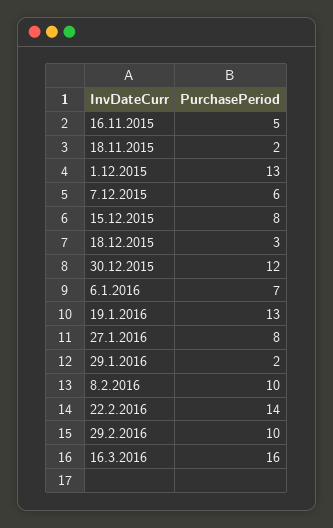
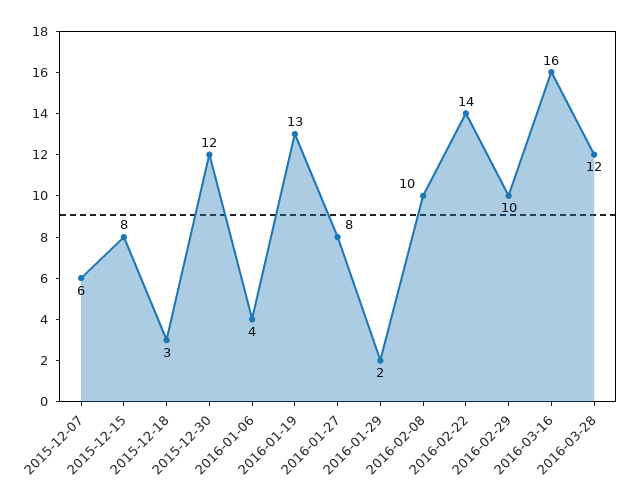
16.11.2015: 5 -> none
18.11.2015: 2 -> none
1.12.2015: 13 -> none
6.1.2016: 7 -> 4
2016-03-28: none -> 12

